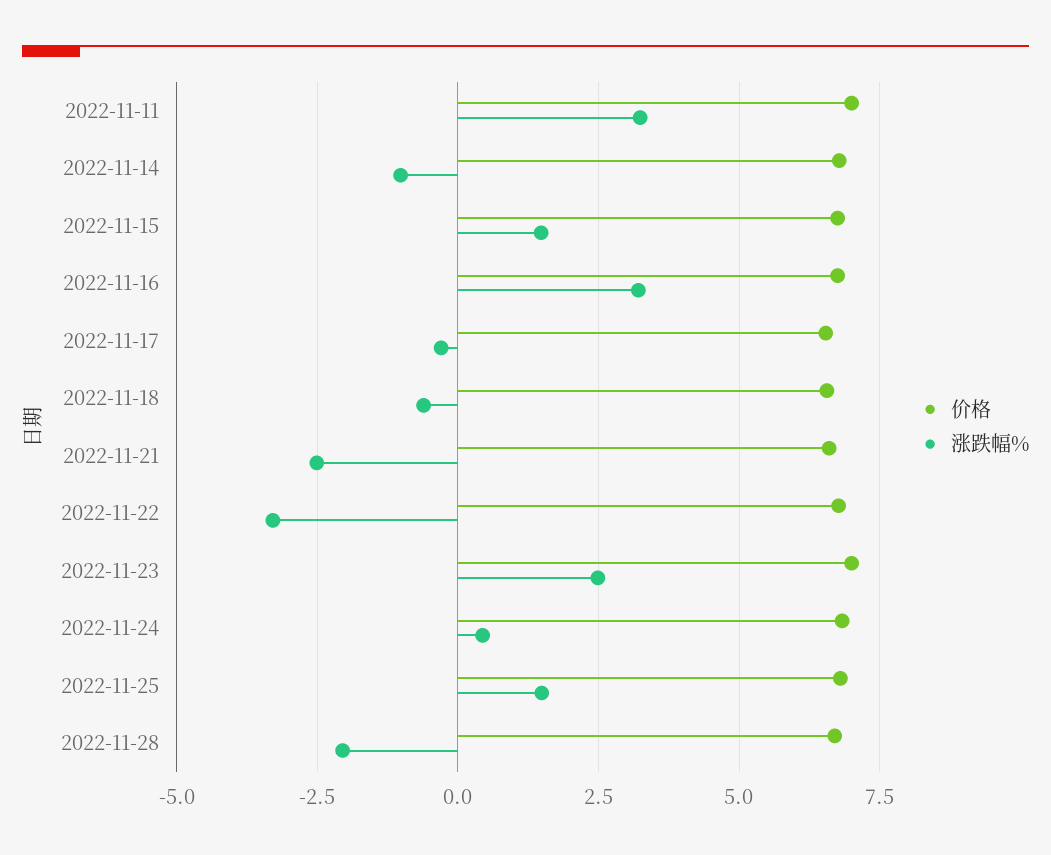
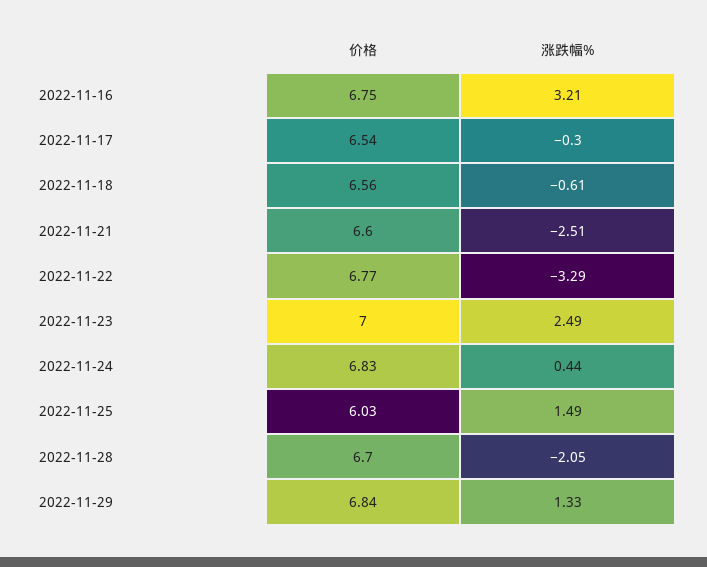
价格, 2022-11-11: 7 -> none
涨跌幅%, 2022-11-11: 3.25 -> none
价格, 2022-11-14: 6.75 -> none
涨跌幅%, 2022-11-14: -1 -> none
价格, 2022-11-15: 6.75 -> none
涨跌幅%, 2022-11-15: 1.5 -> none
价格, 2022-11-25: 6.75 -> 6.03
价格, 2022-11-29: none -> 6.84
涨跌幅%, 2022-11-29: none -> 1.33

